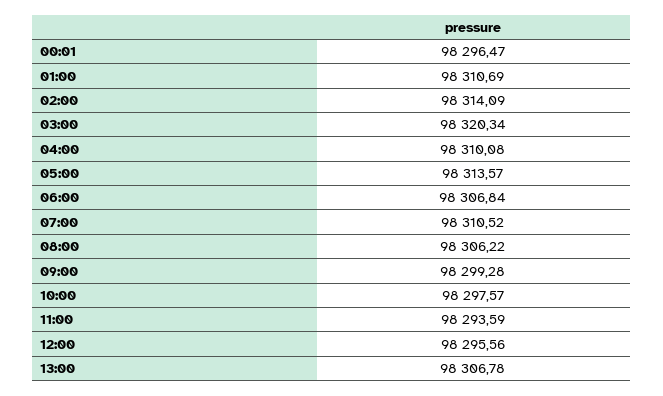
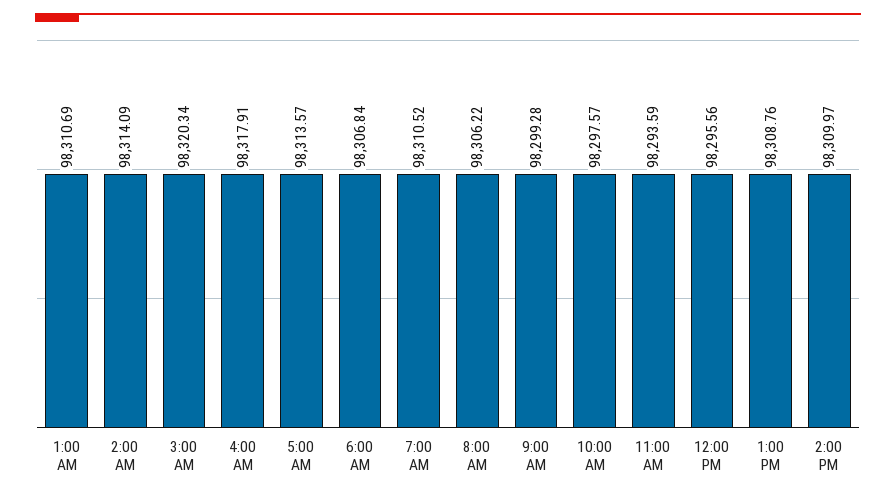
00:01: 98296.47 -> none
04:00: 98310.08 -> 98317.91
13:00: 98306.78 -> 98308.76
2:00 PM: none -> 98309.97

